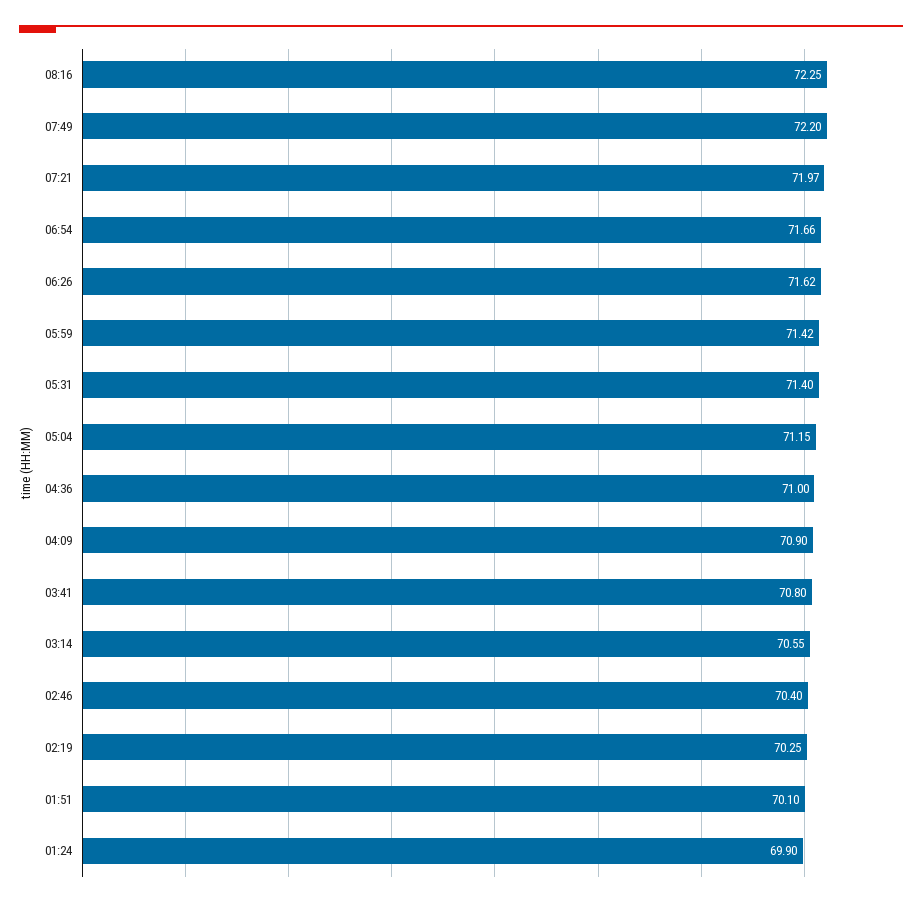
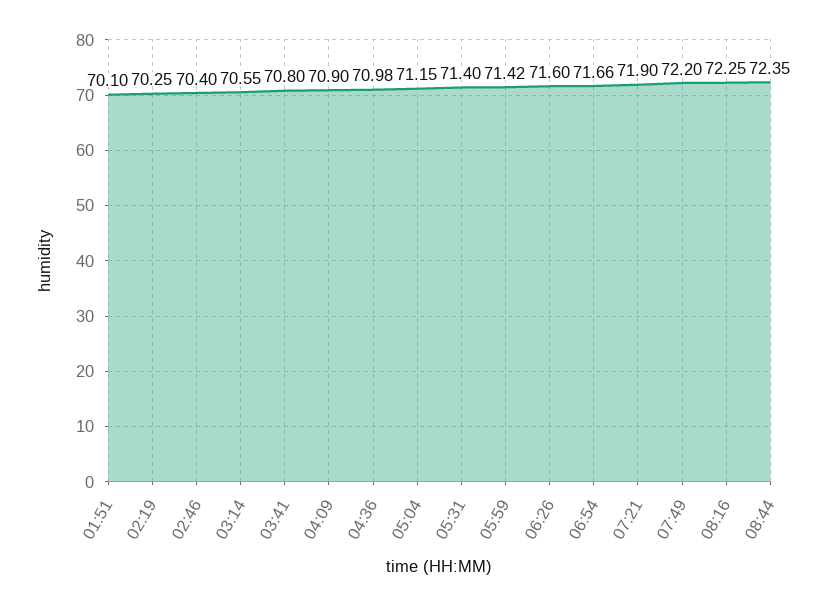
07:21: 71.97 -> 71.9
06:26: 71.62 -> 71.6
04:36: 71 -> 70.98
01:24: 69.9 -> none
08:44: none -> 72.35

